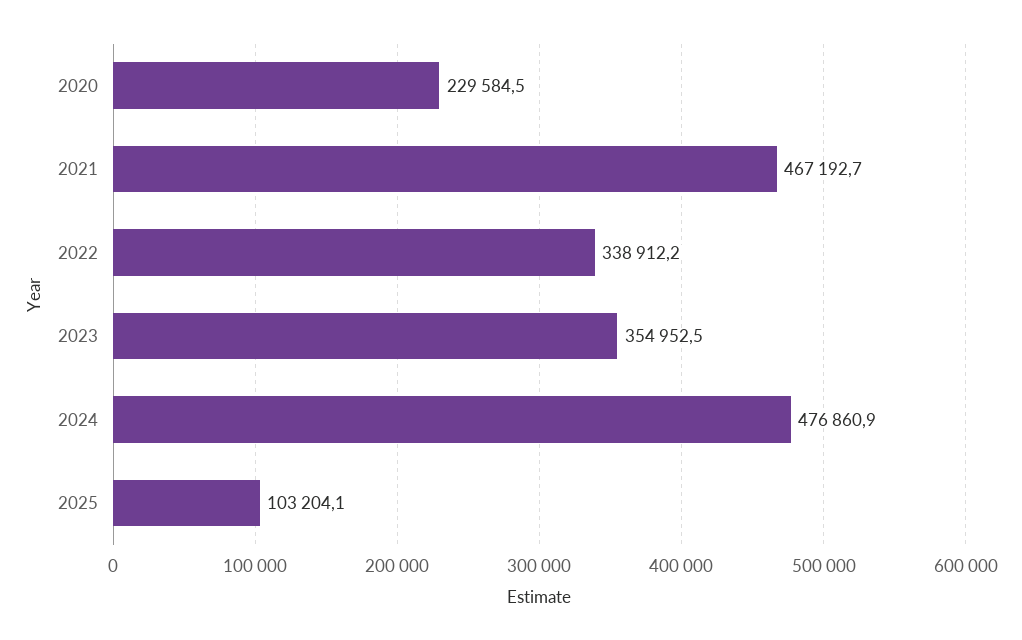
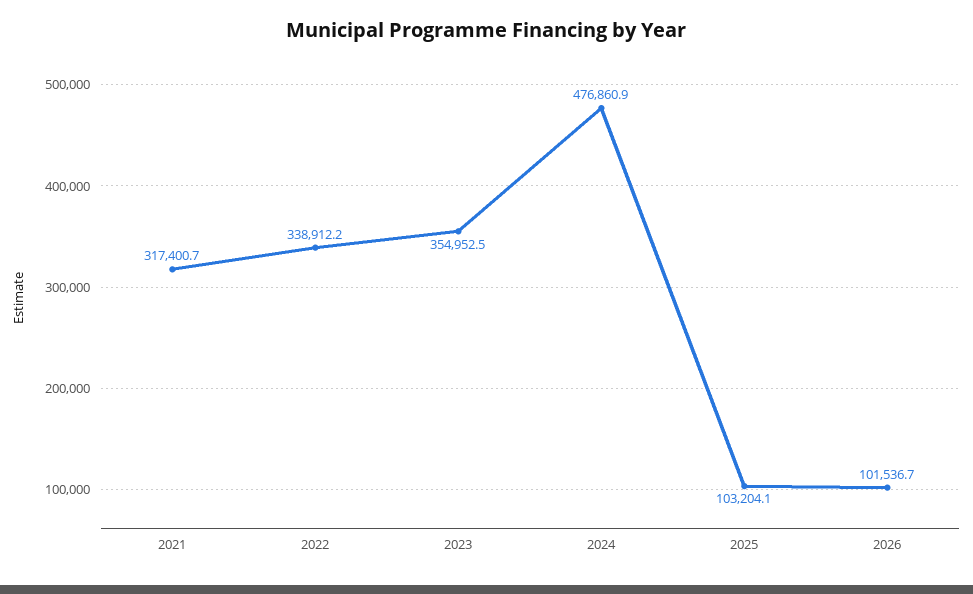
2020: 229584.5 -> none
2021: 467192.7 -> 317400.7
2026: none -> 101536.7

